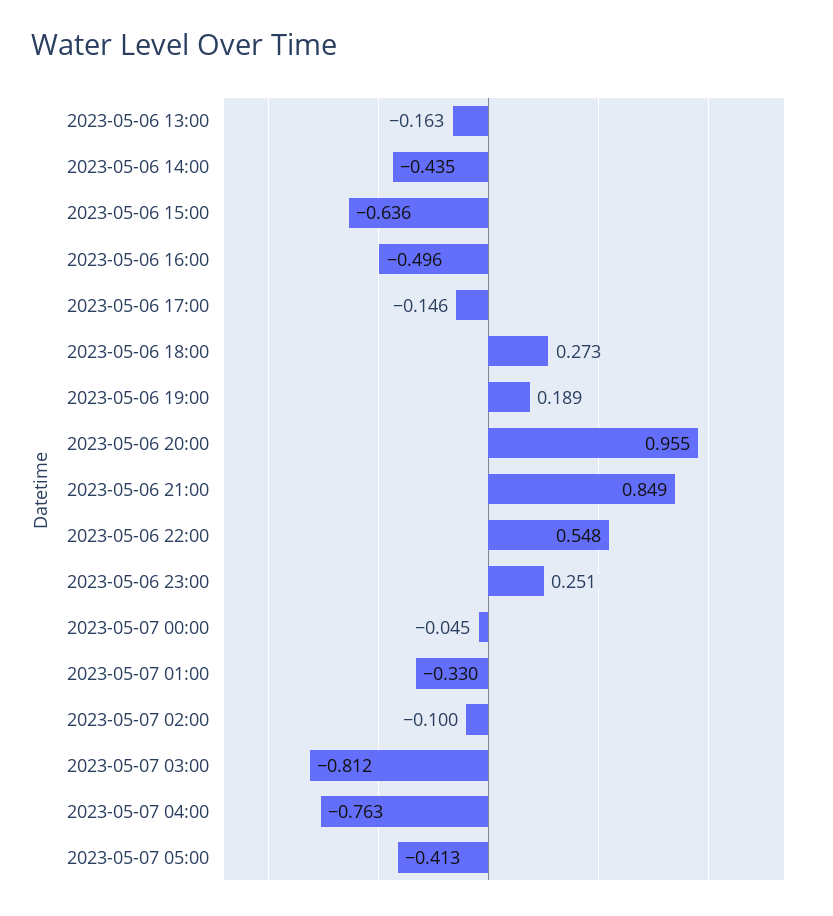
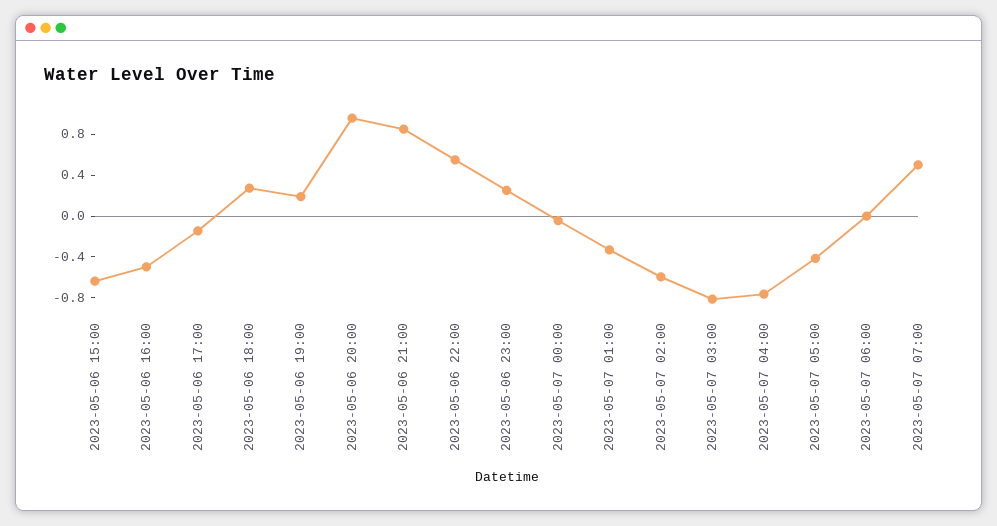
2023-05-06 13:00: -0.163 -> none
2023-05-06 14:00: -0.435 -> none
2023-05-07 02:00: -0.1 -> -0.6
2023-05-07 06:00: none -> 0
2023-05-07 07:00: none -> 0.5

